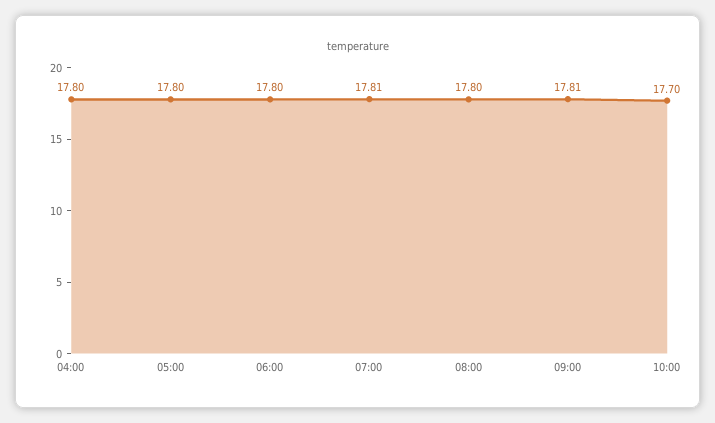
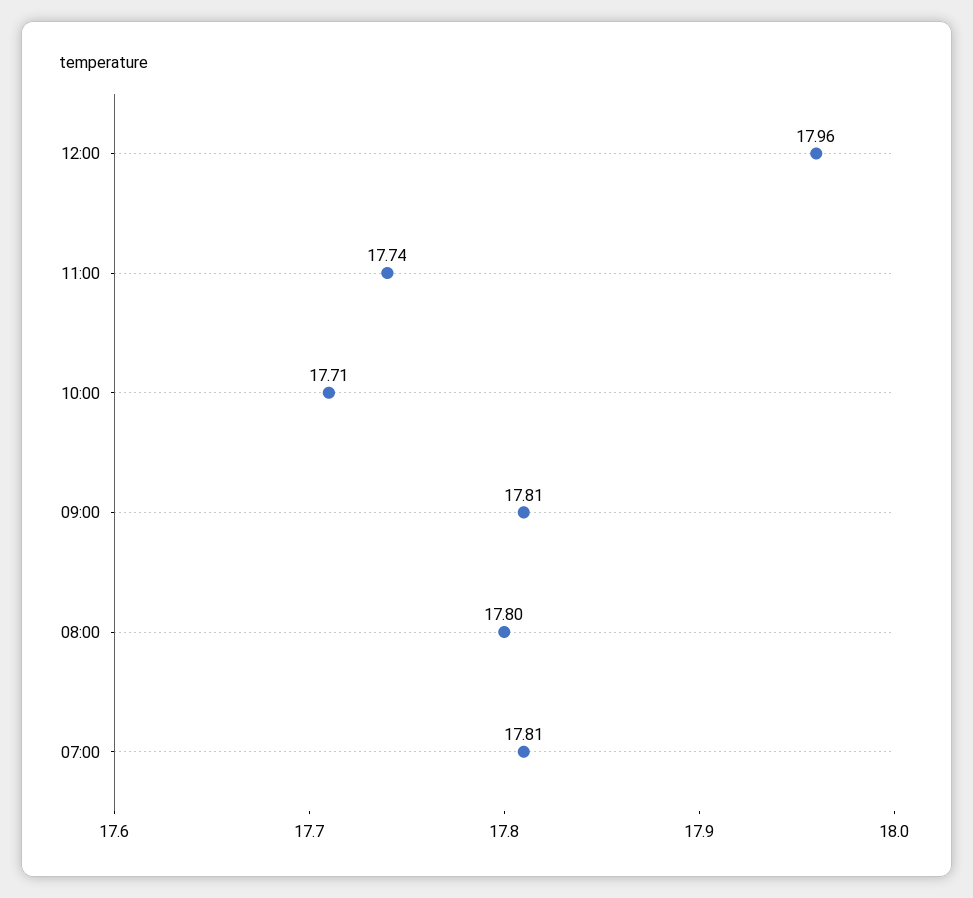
04:00: 17.8 -> none
05:00: 17.8 -> none
06:00: 17.8 -> none
10:00: 17.7 -> 17.71
12:00: none -> 17.96
11:00: none -> 17.74

